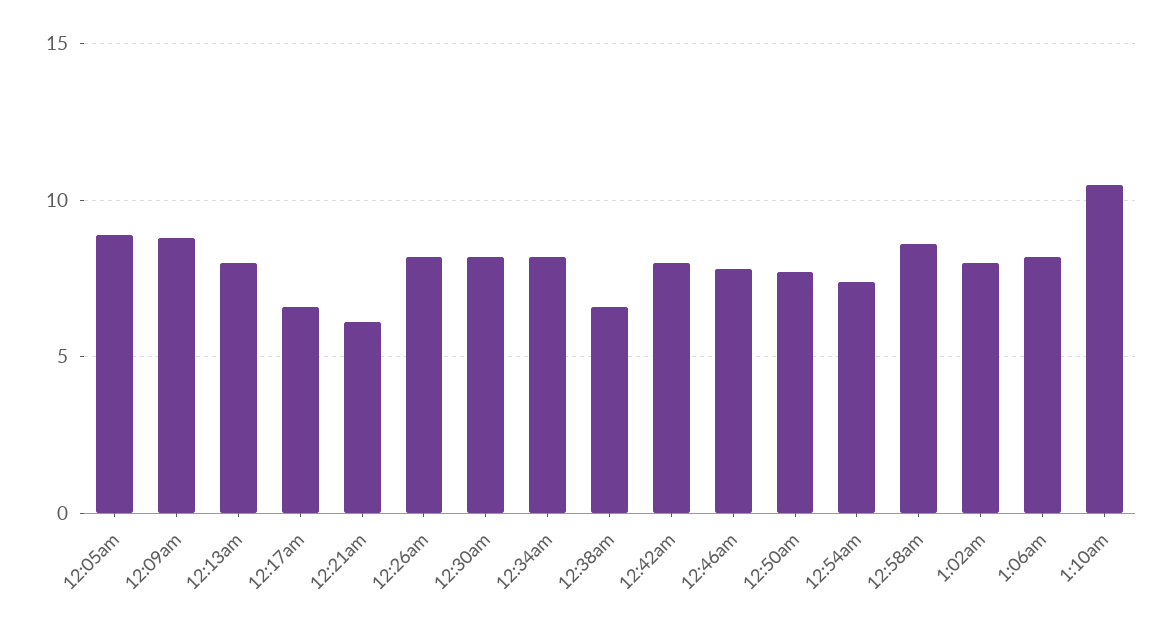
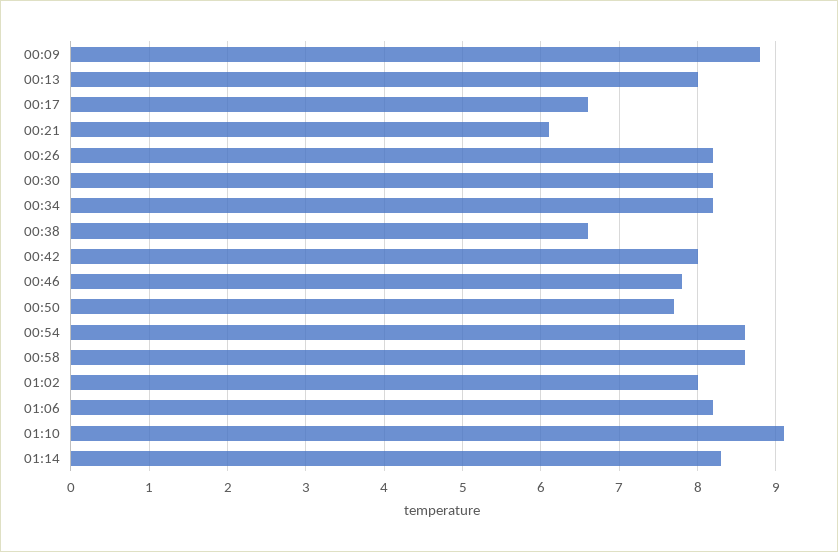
12:05am: 9 -> none
12:54am: 7.5 -> 8.6
1:10am: 10.5 -> 9.1
01:14: none -> 8.3

